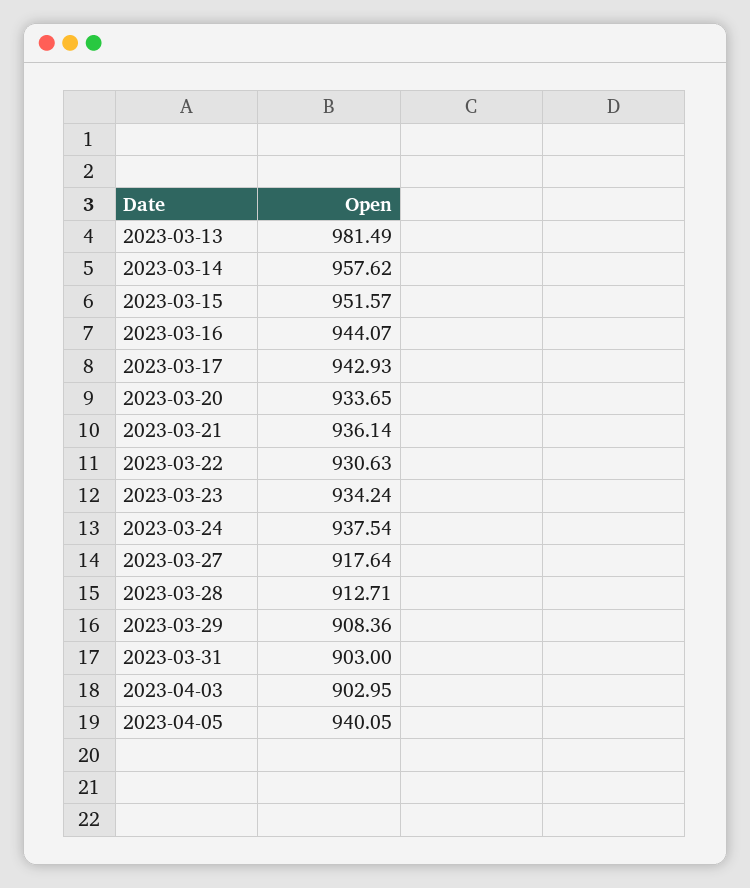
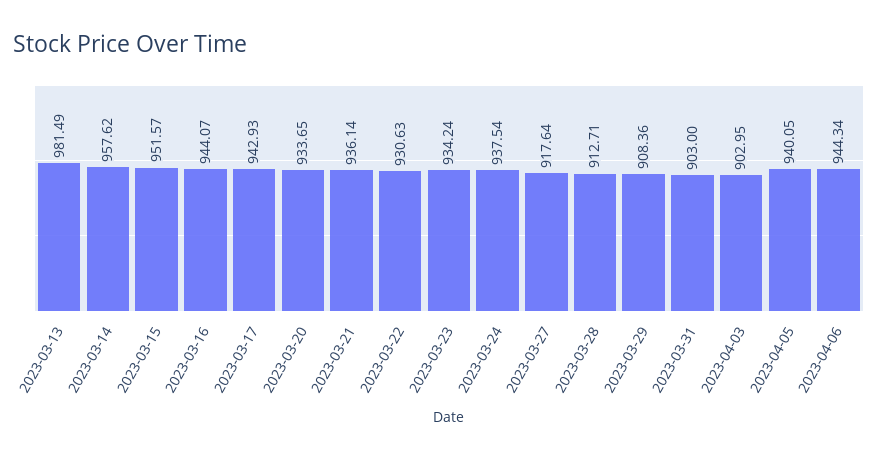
2023-04-06: none -> 944.34

